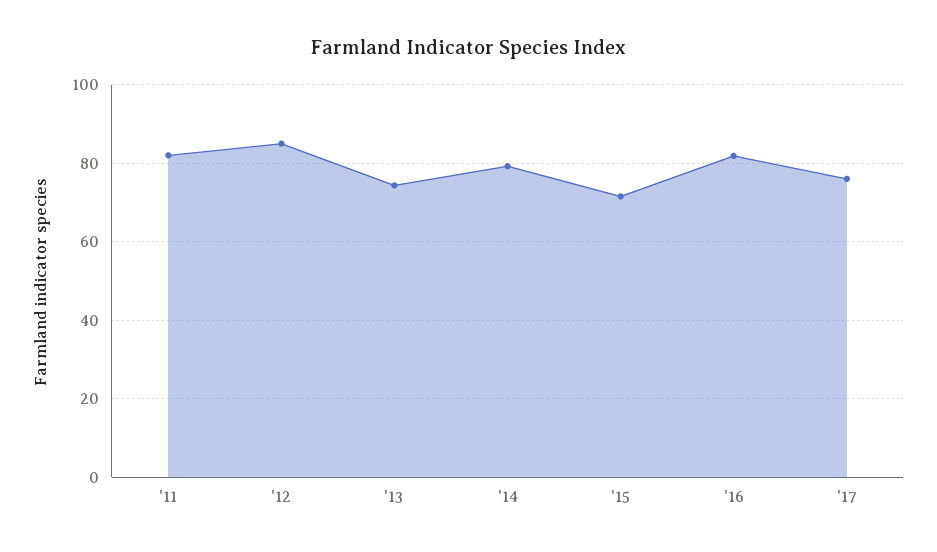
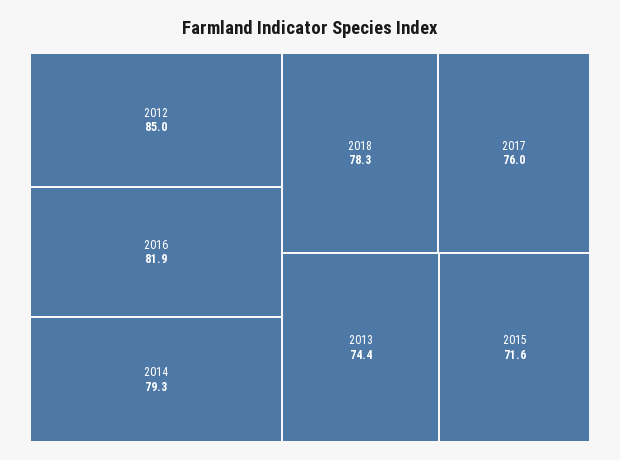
'11: 82 -> none
2018: none -> 78.3

